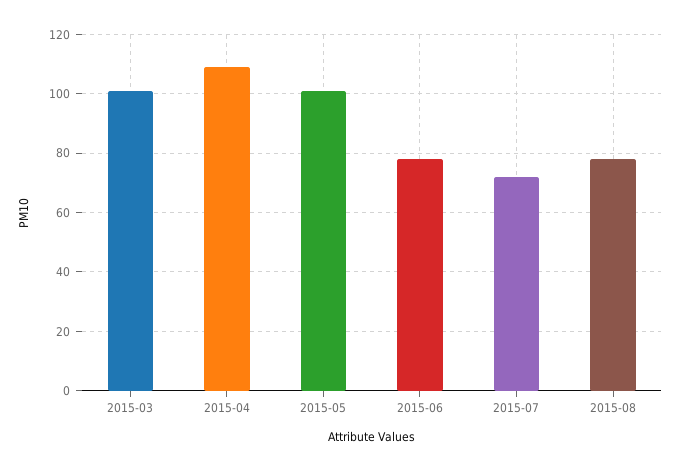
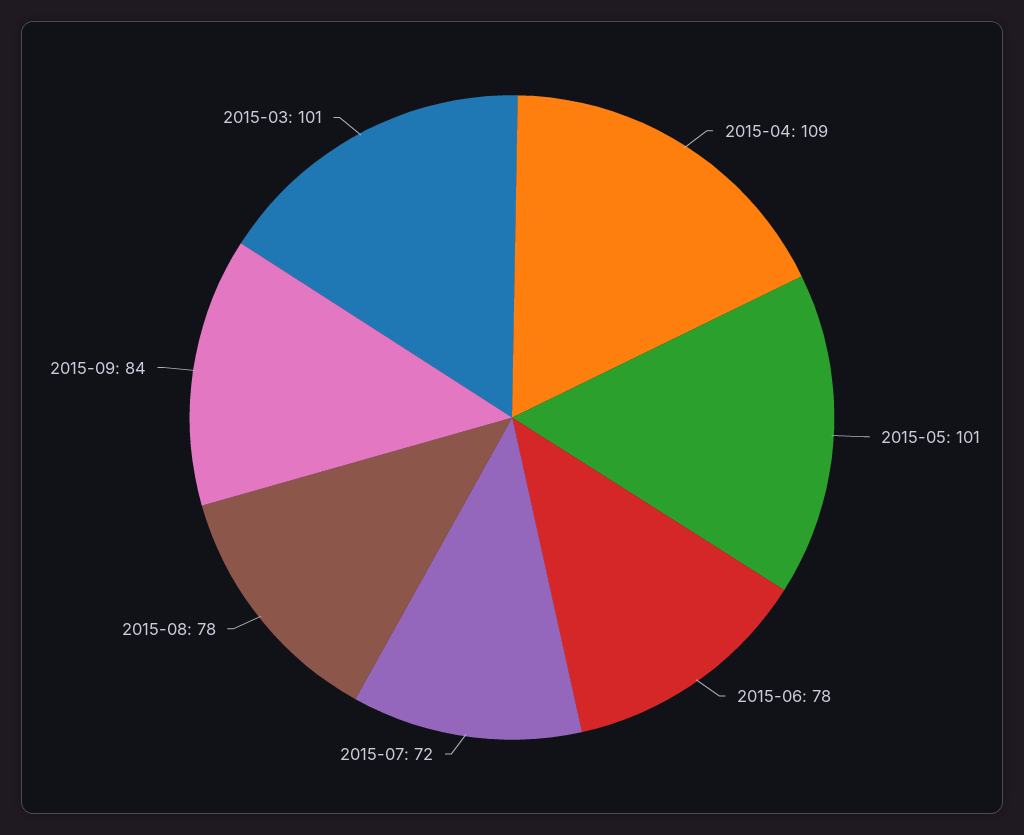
2015-09: none -> 84

